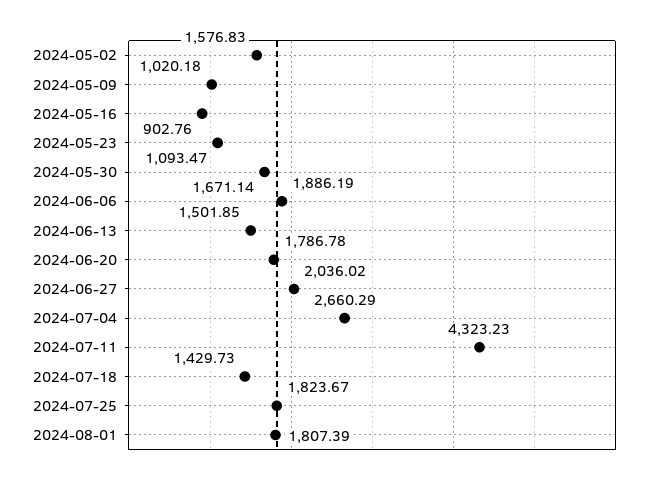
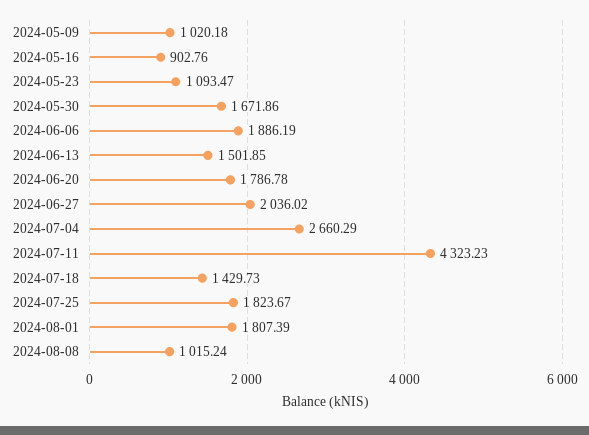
2024-05-02: 1576.83 -> none
2024-05-30: 1671.14 -> 1671.86
2024-08-08: none -> 1015.24

